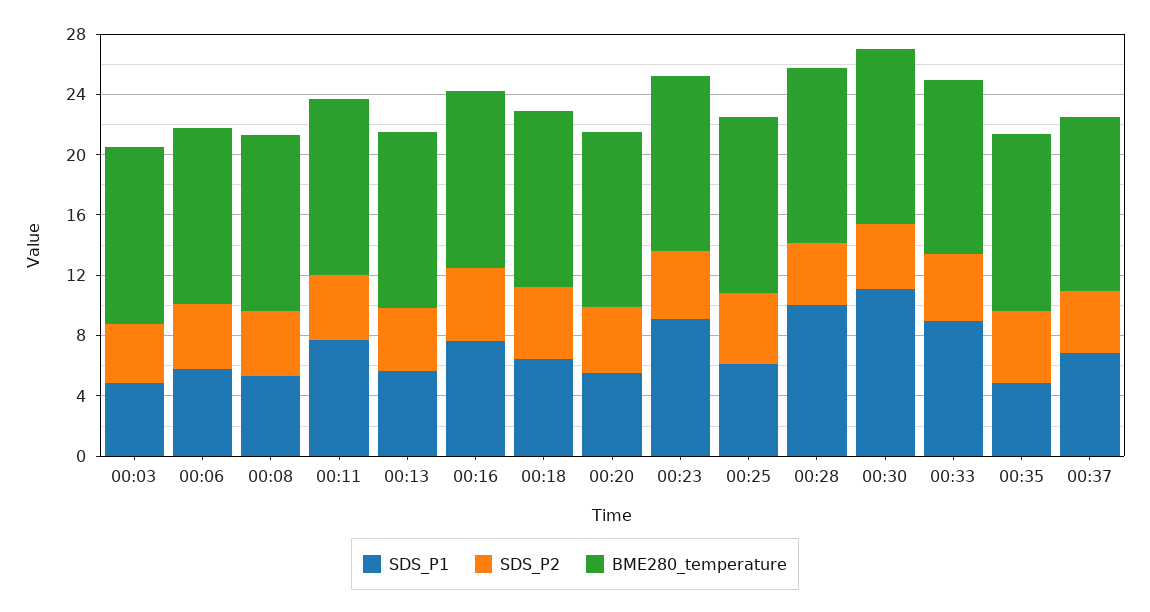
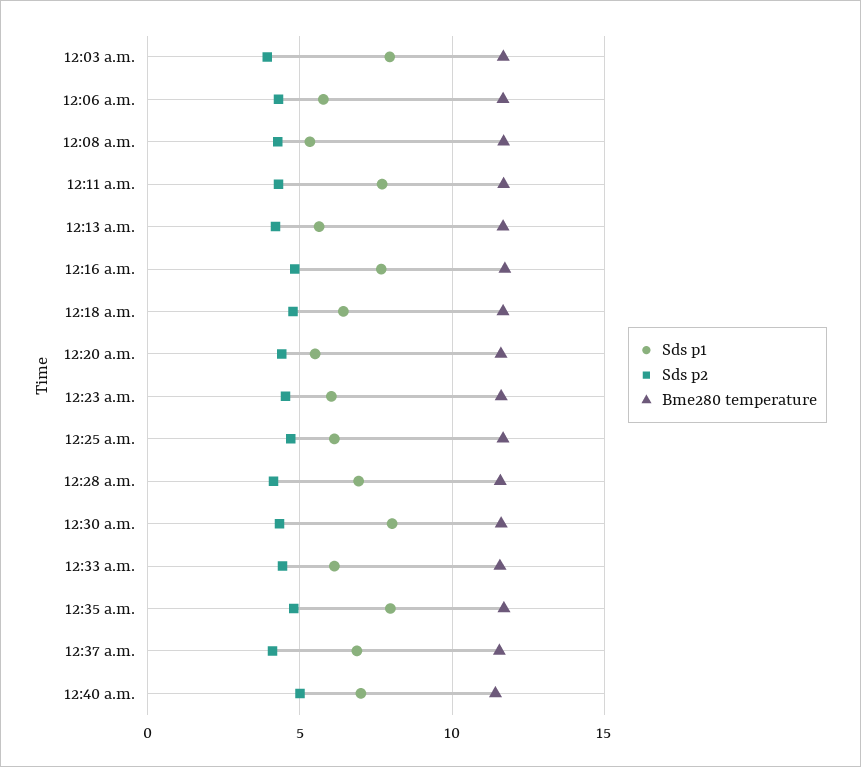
SDS_P1, 00:03: 5 -> 8
SDS_P1, 00:23: 9 -> 6
SDS_P1, 00:28: 10 -> 7
SDS_P1, 00:30: 11 -> 8
SDS_P1, 00:33: 9 -> 6
SDS_P1, 00:35: 5 -> 8
SDS_P1, 12:40 a.m.: none -> 7
SDS_P2, 12:40 a.m.: none -> 5
BME280_temperature, 12:40 a.m.: none -> 11.5

